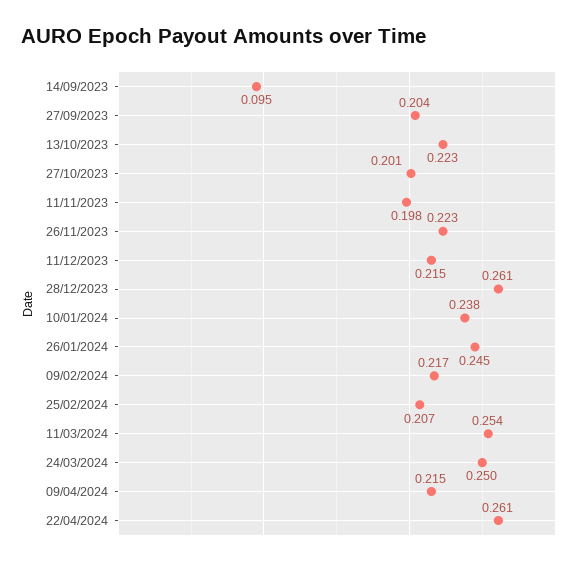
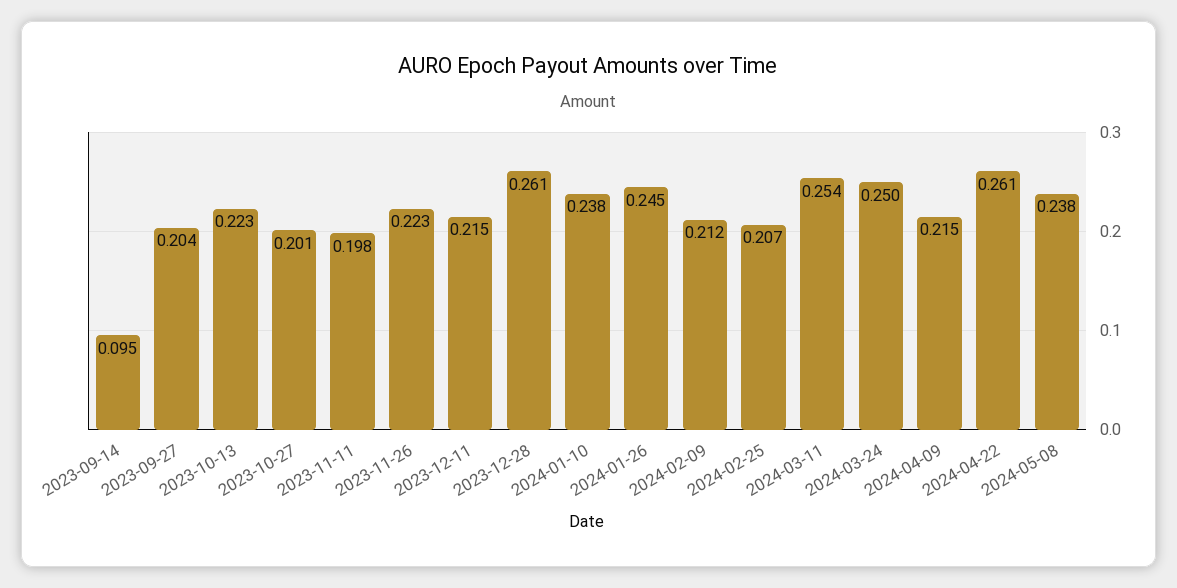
09/02/2024: 0.217 -> 0.212
2024-05-08: none -> 0.238

